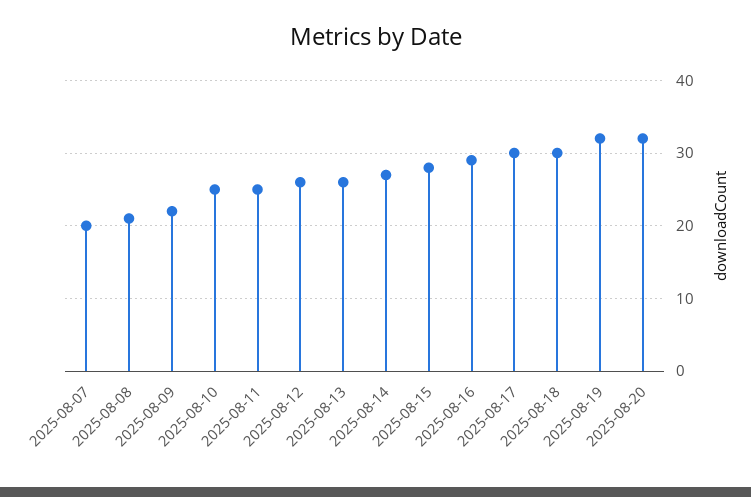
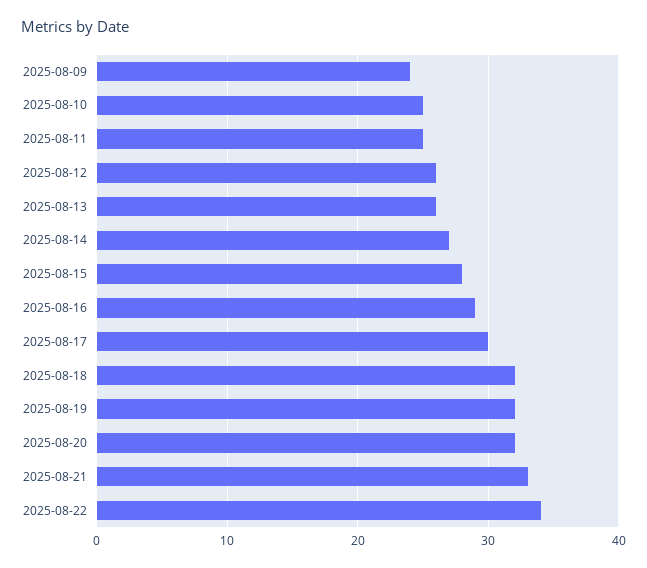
2025-08-07: 20 -> none
2025-08-08: 21 -> none
2025-08-09: 22 -> 24
2025-08-18: 30 -> 32
2025-08-21: none -> 33
2025-08-22: none -> 34

